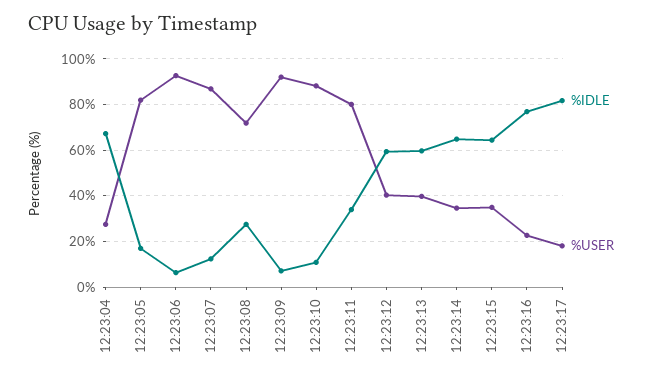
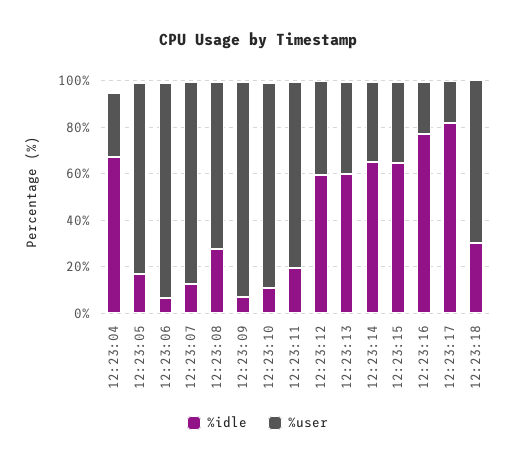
%IDLE, 12:23:11: 35 -> 20
%IDLE, 12:23:18: none -> 30
%USER, 12:23:18: none -> 70

